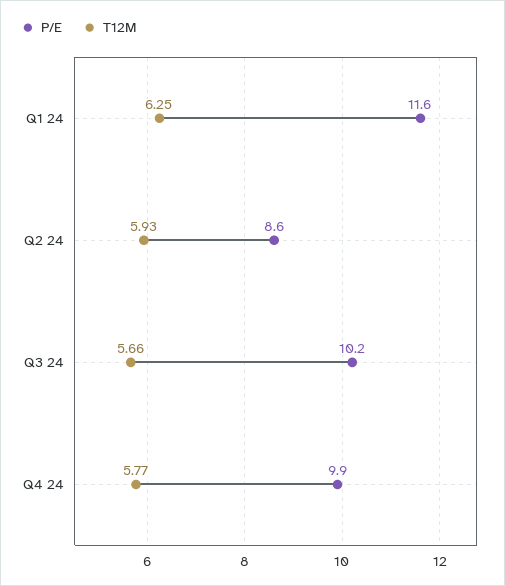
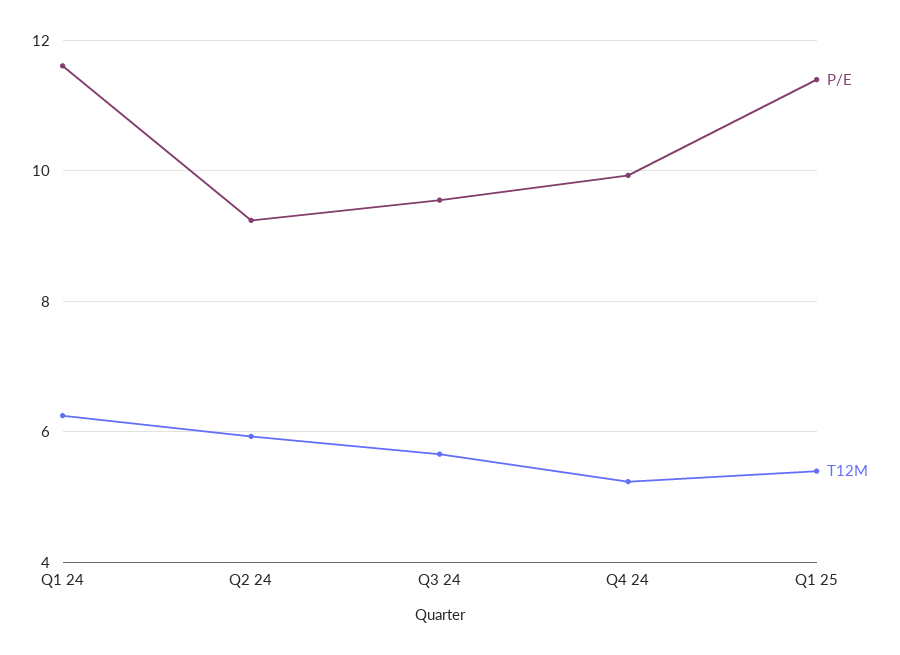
P/E, Q2 24: 8.6 -> 9.2
P/E, Q3 24: 10.2 -> 9.6
T12M, Q4 24: 5.77 -> 5.2
P/E, Q1 25: none -> 11.4
T12M, Q1 25: none -> 5.4

